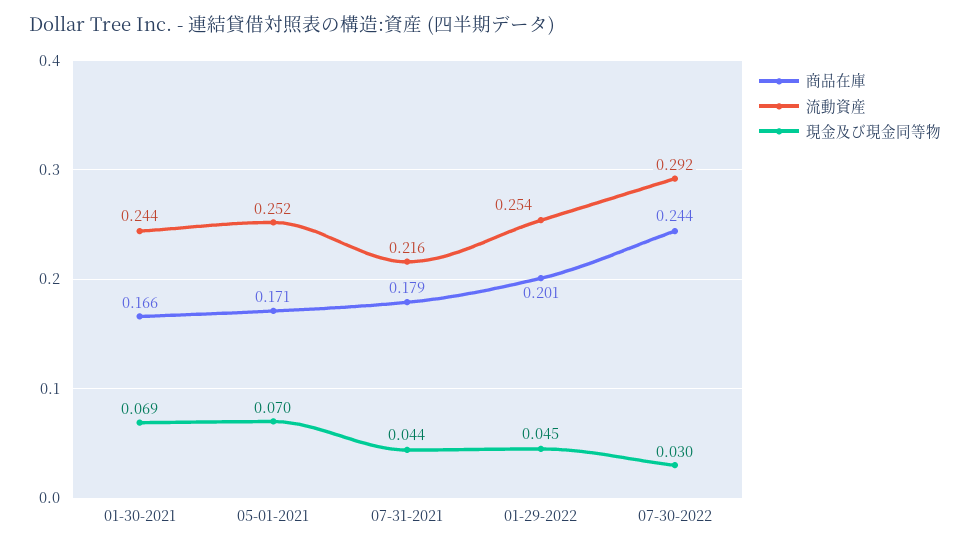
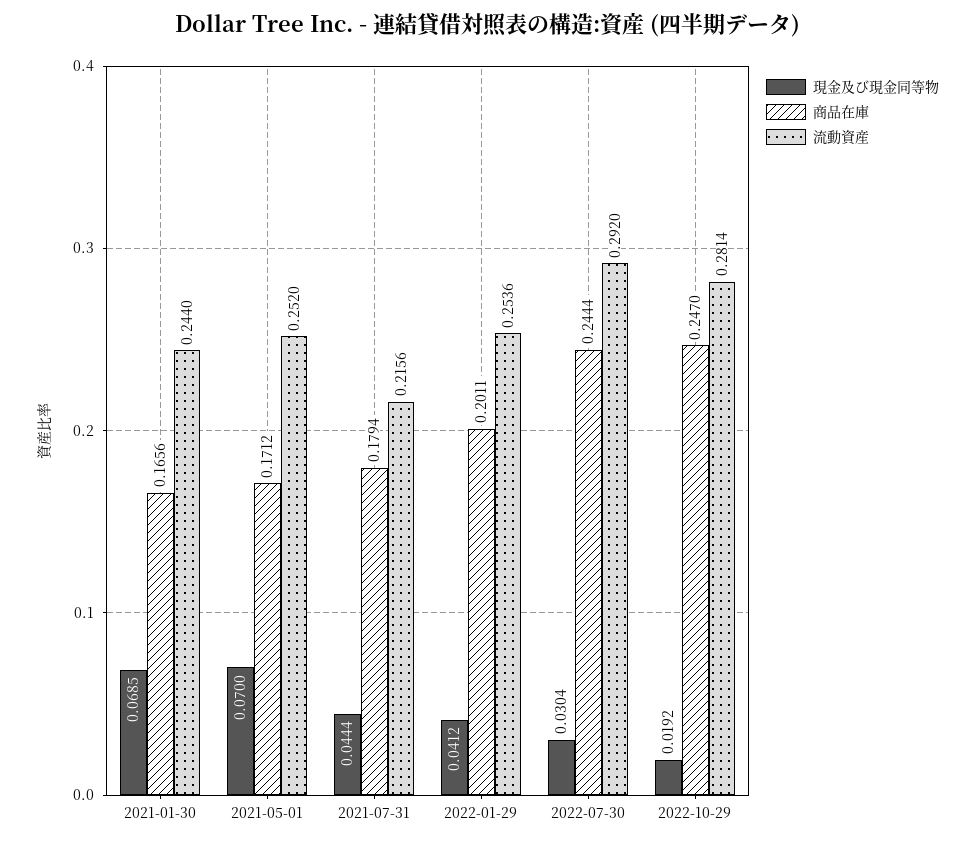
現金及び現金同等物, 01-29-2022: 0.045 -> 0.0412
現金及び現金同等物, 2022-10-29: none -> 0.0192
商品在庫, 2022-10-29: none -> 0.247
流動資産, 2022-10-29: none -> 0.2814

